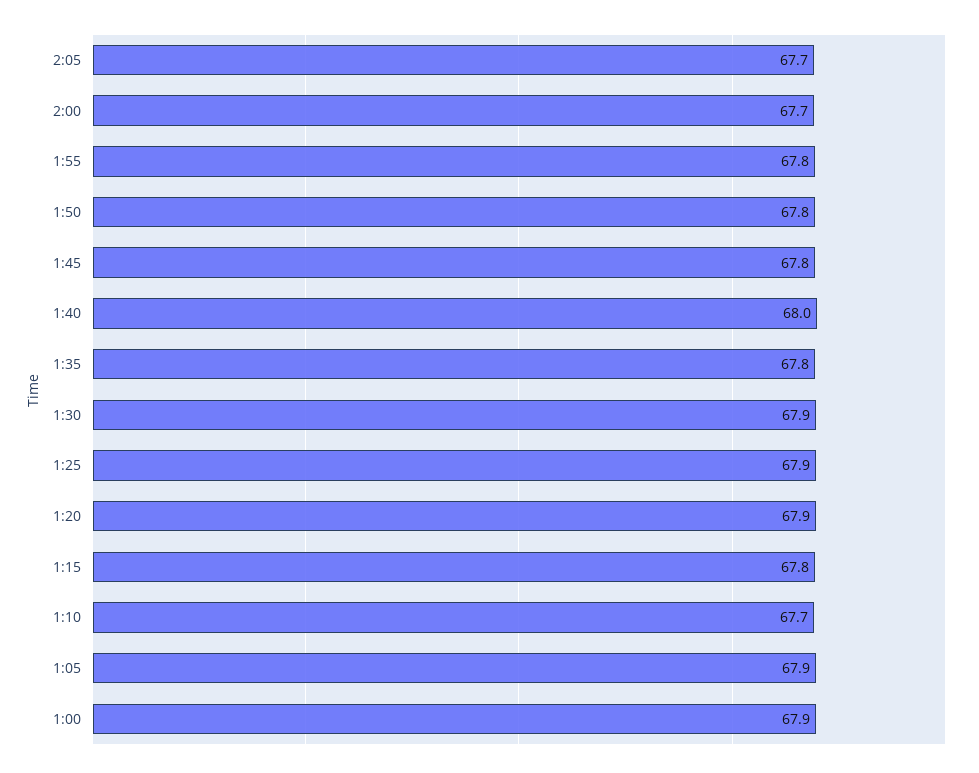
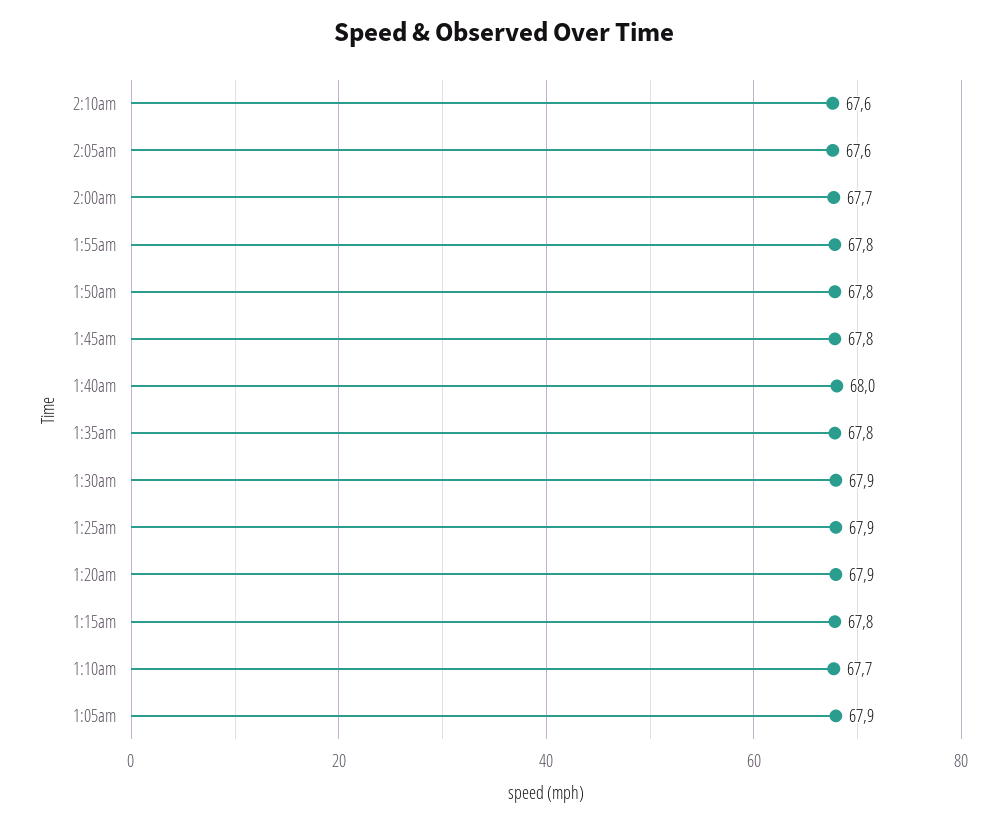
2:05: 67.7 -> 67.6
1:00: 67.9 -> none
2:10am: none -> 67.6

